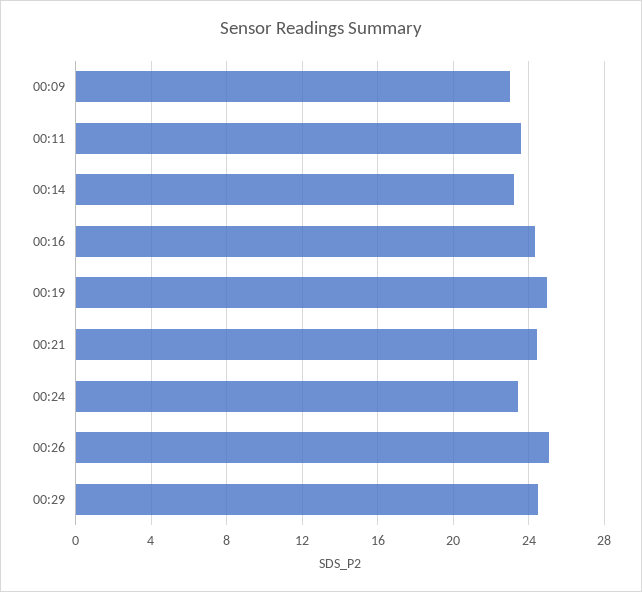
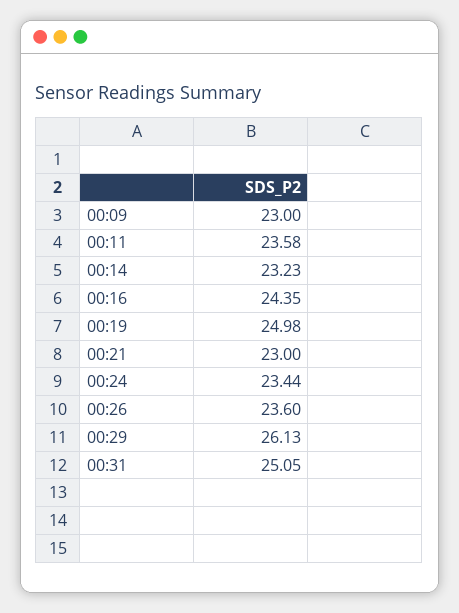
00:21: 24.5 -> 23
00:26: 25 -> 23.6
00:29: 24.5 -> 26.13
00:31: none -> 25.05

